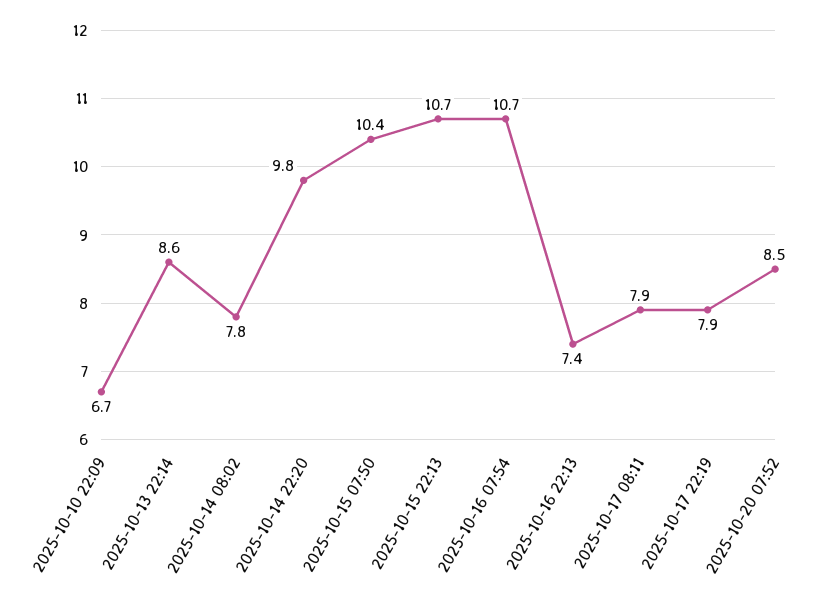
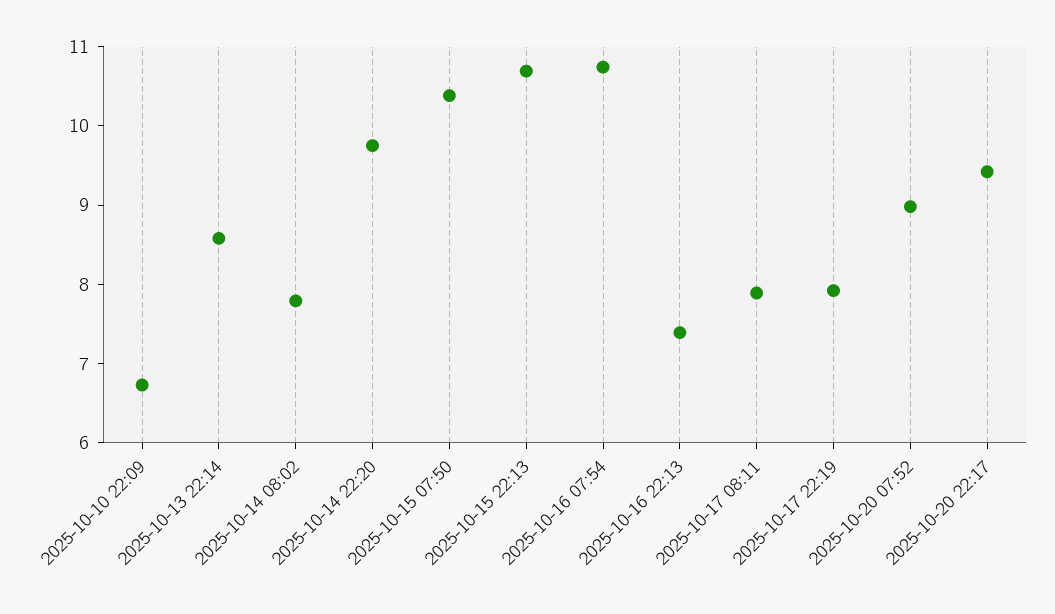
2025-10-20 07:52: 8.5 -> 9
2025-10-20 22:17: none -> 9.4

